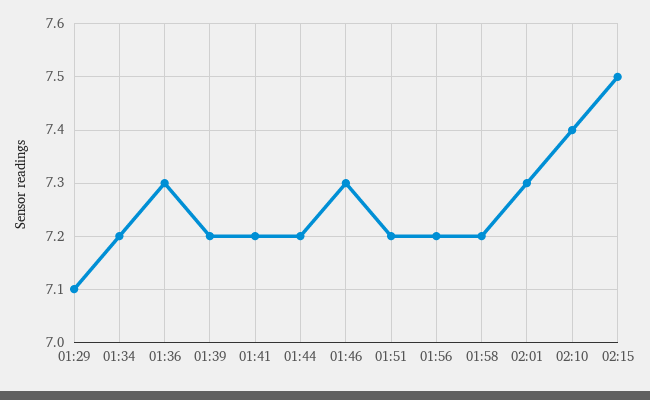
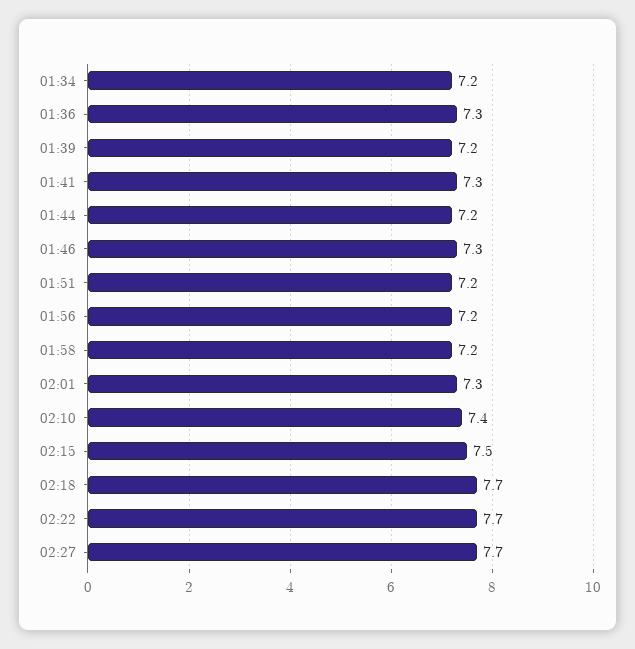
01:29: 7.1 -> none
01:41: 7.2 -> 7.3
02:18: none -> 7.7
02:22: none -> 7.7
02:27: none -> 7.7

